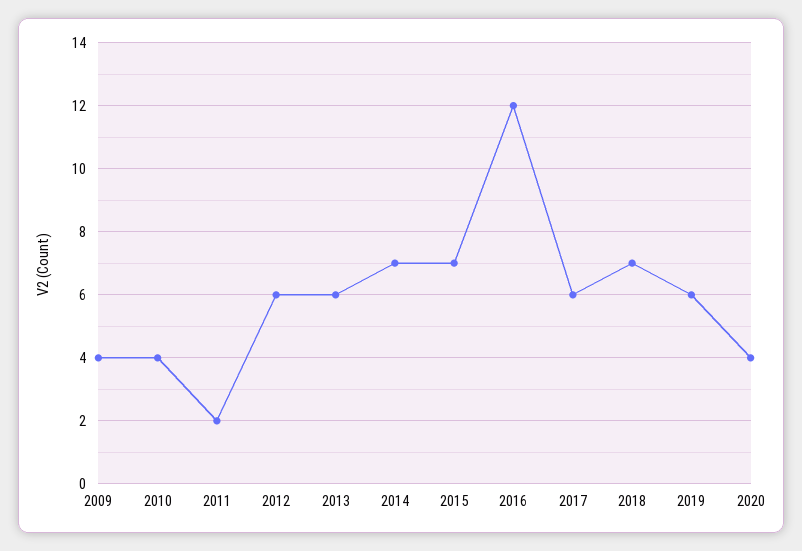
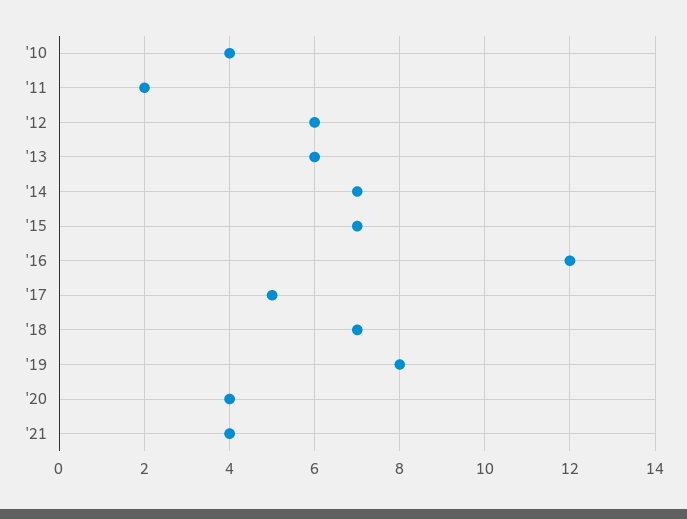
2009: 4 -> none
2017: 6 -> 5
2019: 6 -> 8
'21: none -> 4

